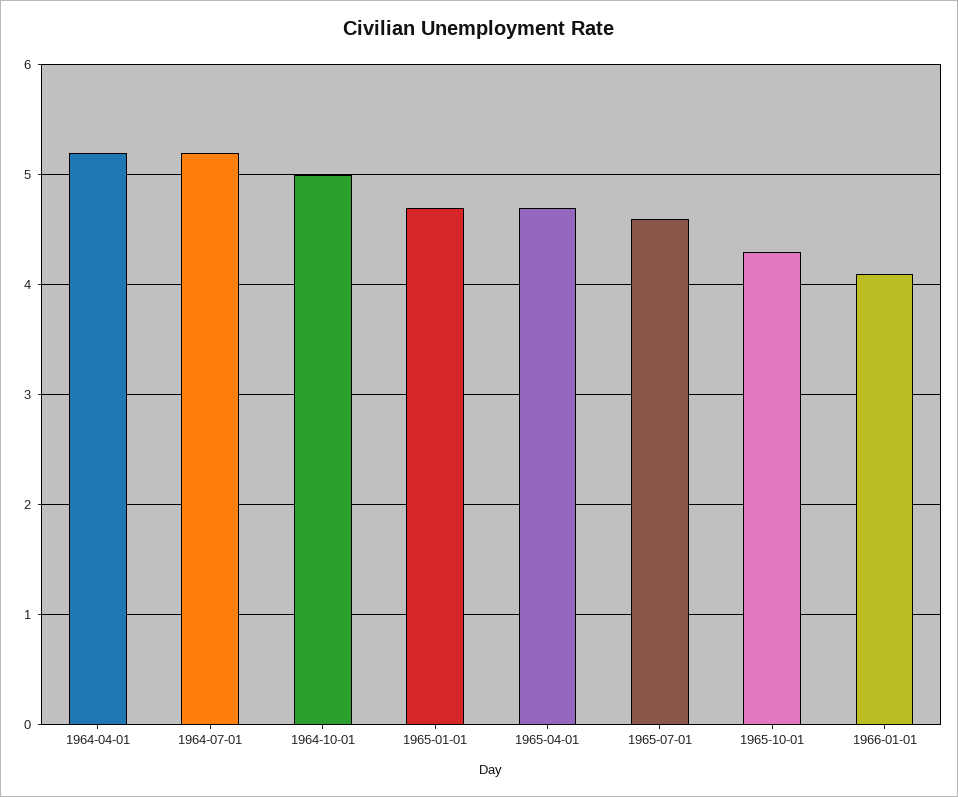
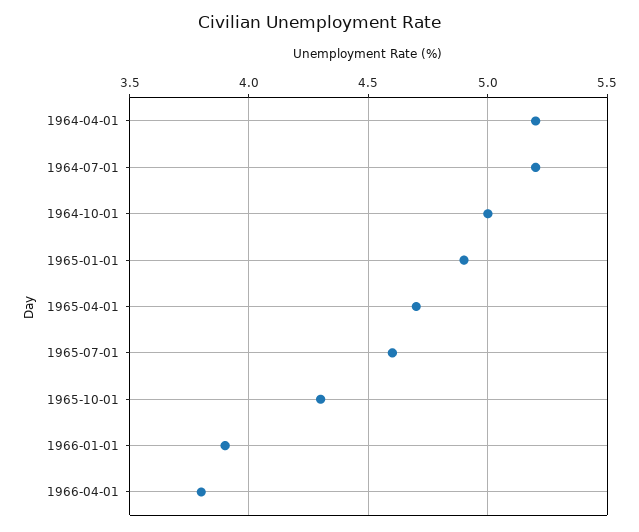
1965-01-01: 4.7 -> 4.9
1966-01-01: 4.1 -> 3.9
1966-04-01: none -> 3.8

